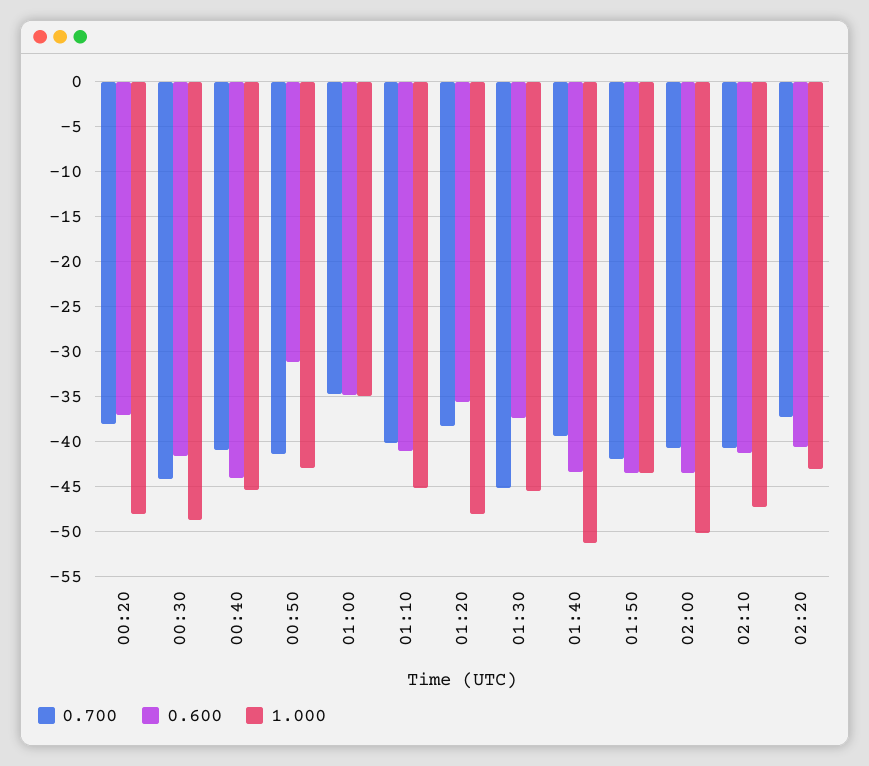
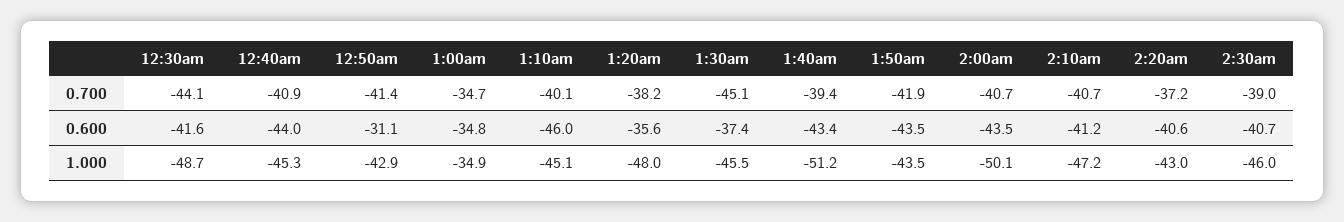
0.700, 00:20: -38 -> none
0.600, 00:20: -37 -> none
1.000, 00:20: -48 -> none
0.600, 01:10: -41 -> -46
0.700, 2:30am: none -> -39
0.600, 2:30am: none -> -40.7
1.000, 2:30am: none -> -46

